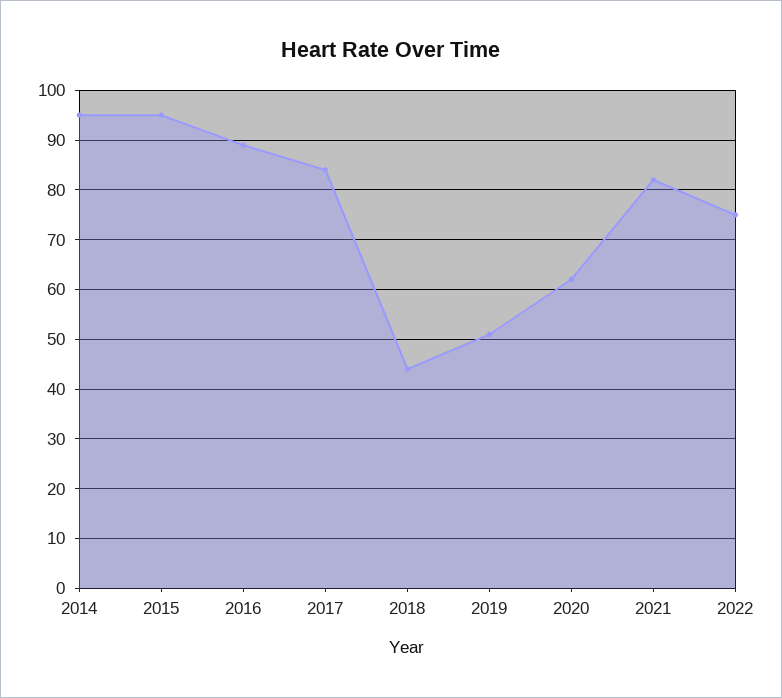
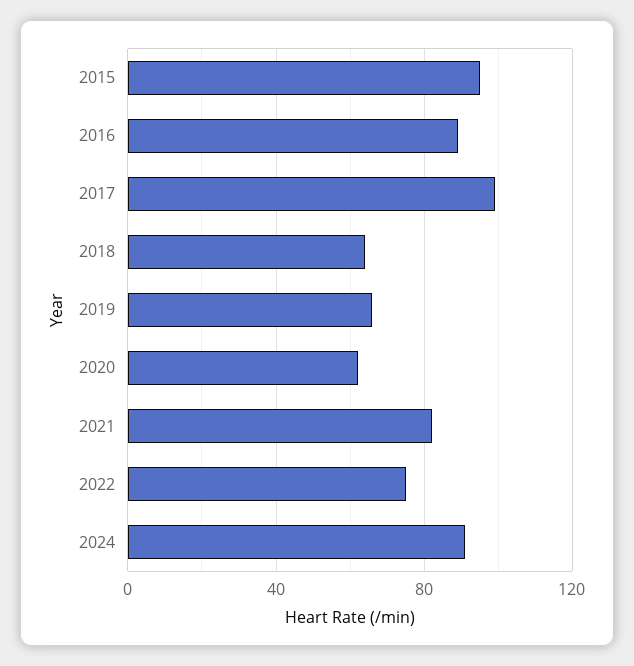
2014: 95 -> none
2017: 85 -> 100
2018: 45 -> 65
2019: 50 -> 65
2024: none -> 90

